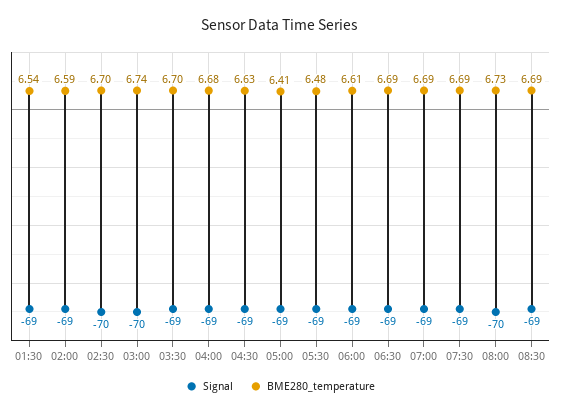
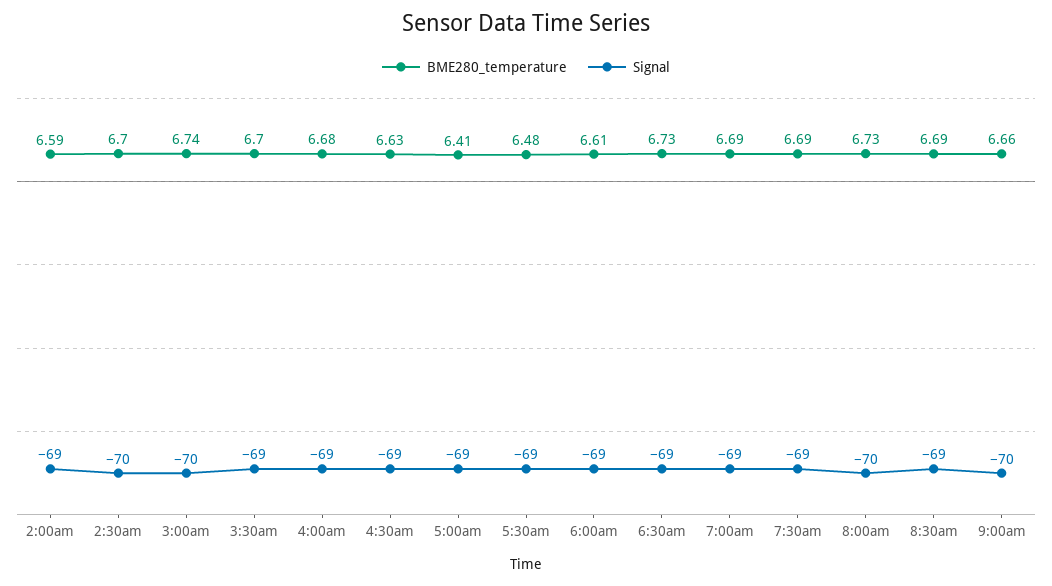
Signal, 01:30: -69 -> none
BME280_temperature, 01:30: 6.54 -> none
BME280_temperature, 06:30: 6.69 -> 6.73
BME280_temperature, 9:00am: none -> 6.66
Signal, 9:00am: none -> -70

